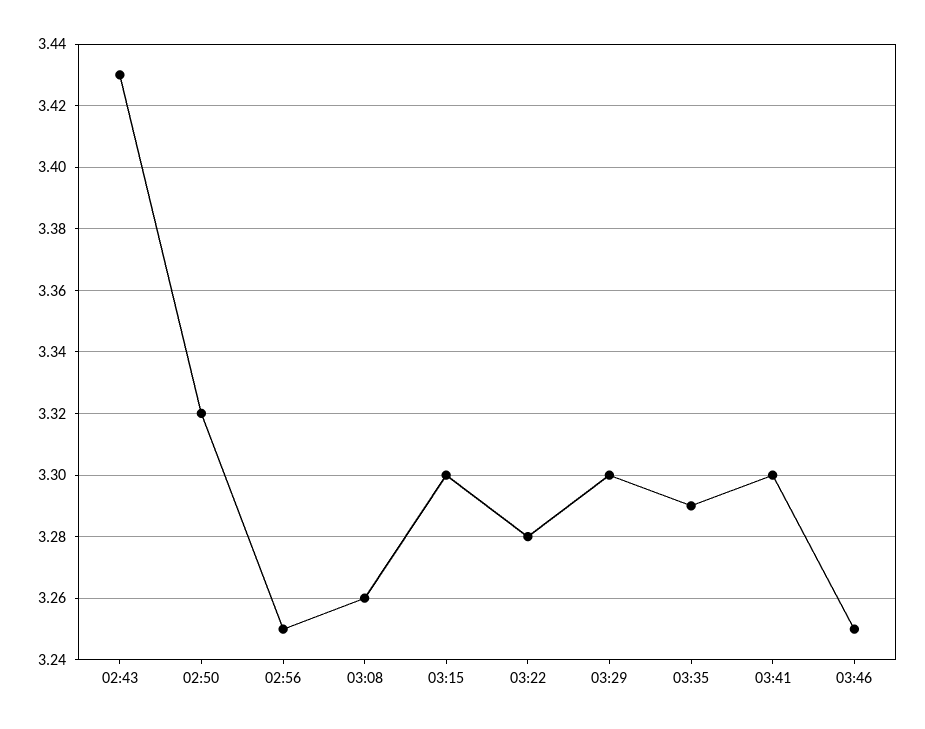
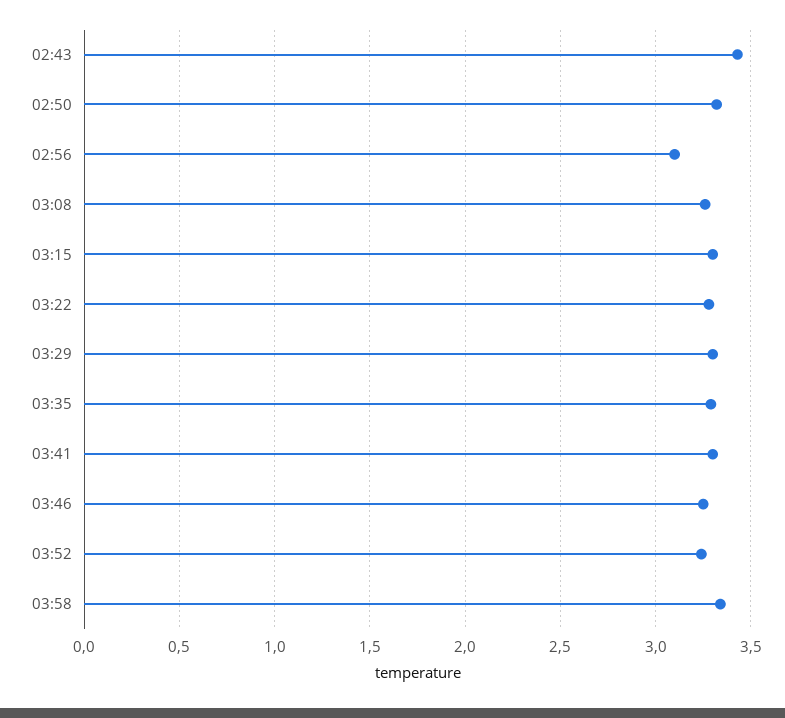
02:56: 3.25 -> 3.1
03:52: none -> 3.25
03:58: none -> 3.35

